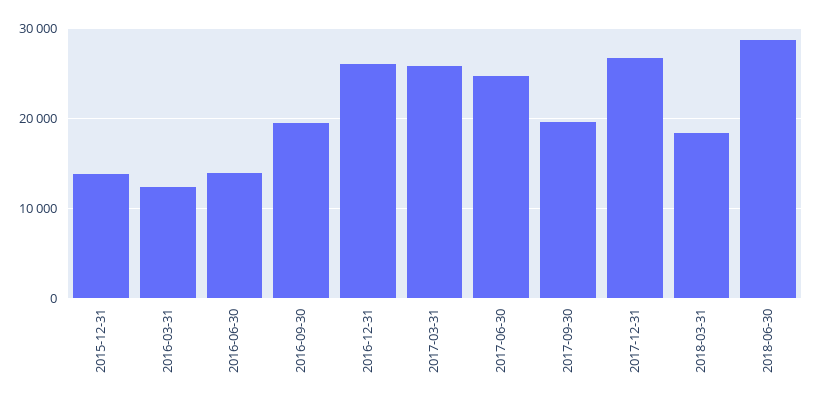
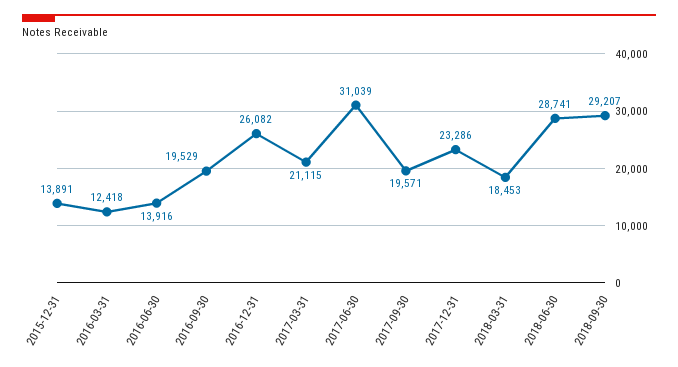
2017-03-31: 26000 -> 21115
2017-06-30: 25000 -> 31039
2017-12-31: 27000 -> 23286
2018-09-30: none -> 29207

